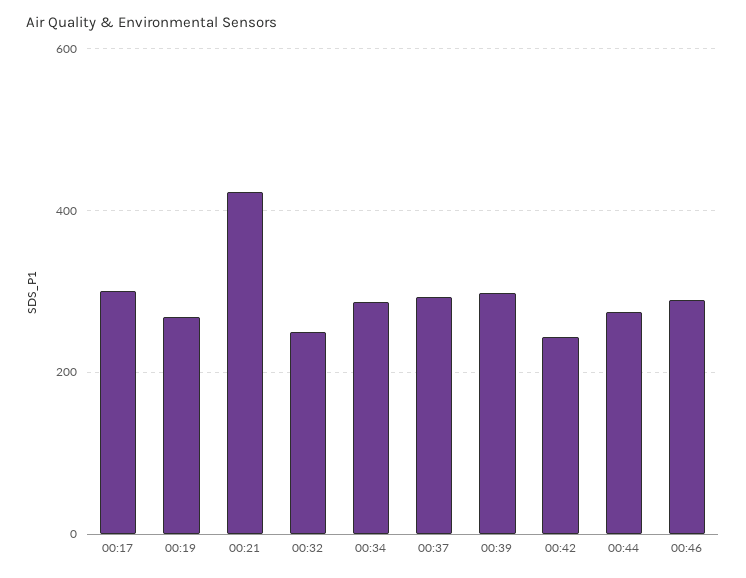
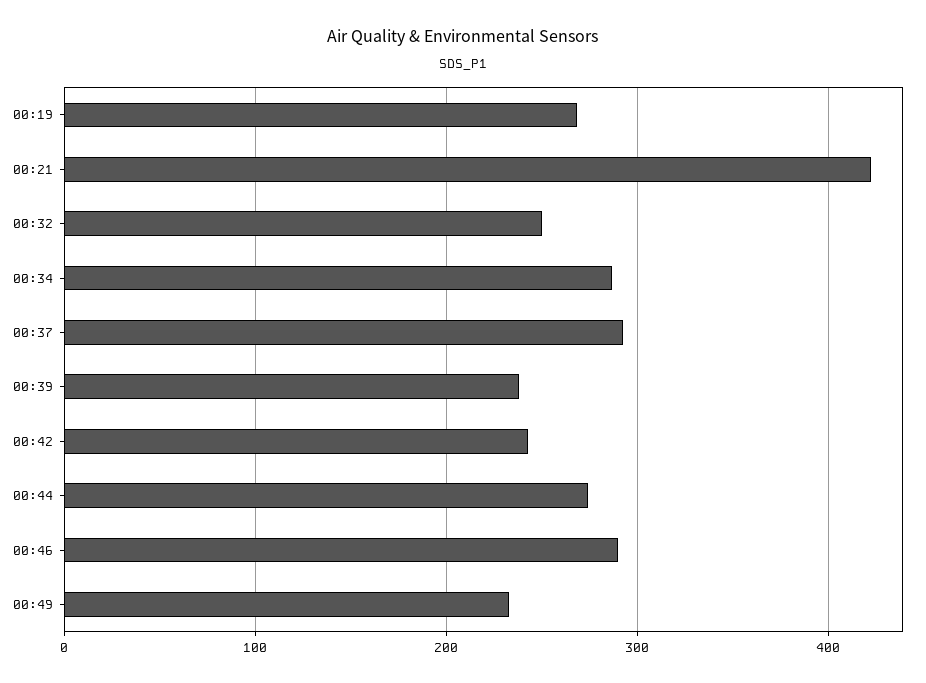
00:17: 300 -> none
00:39: 300 -> 240
00:49: none -> 230

